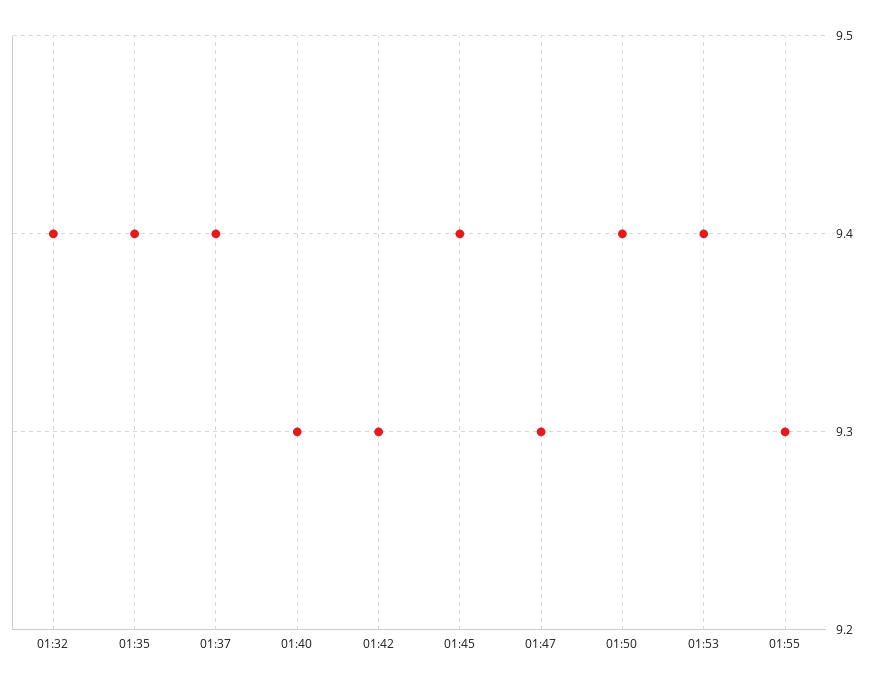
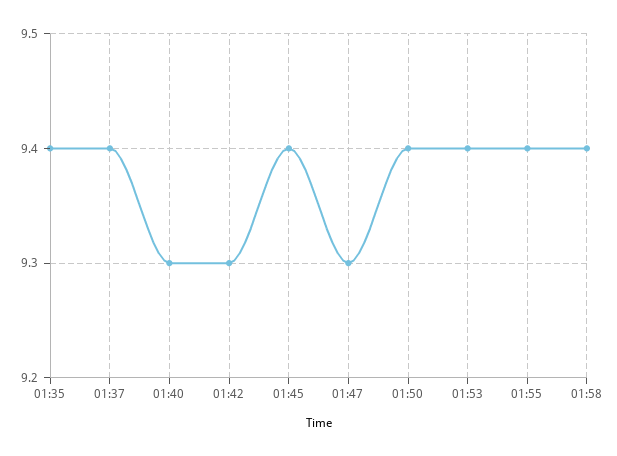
01:32: 9.4 -> none
01:55: 9.3 -> 9.4
01:58: none -> 9.4

